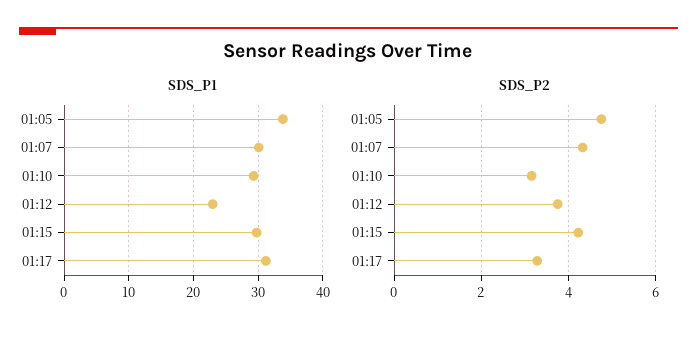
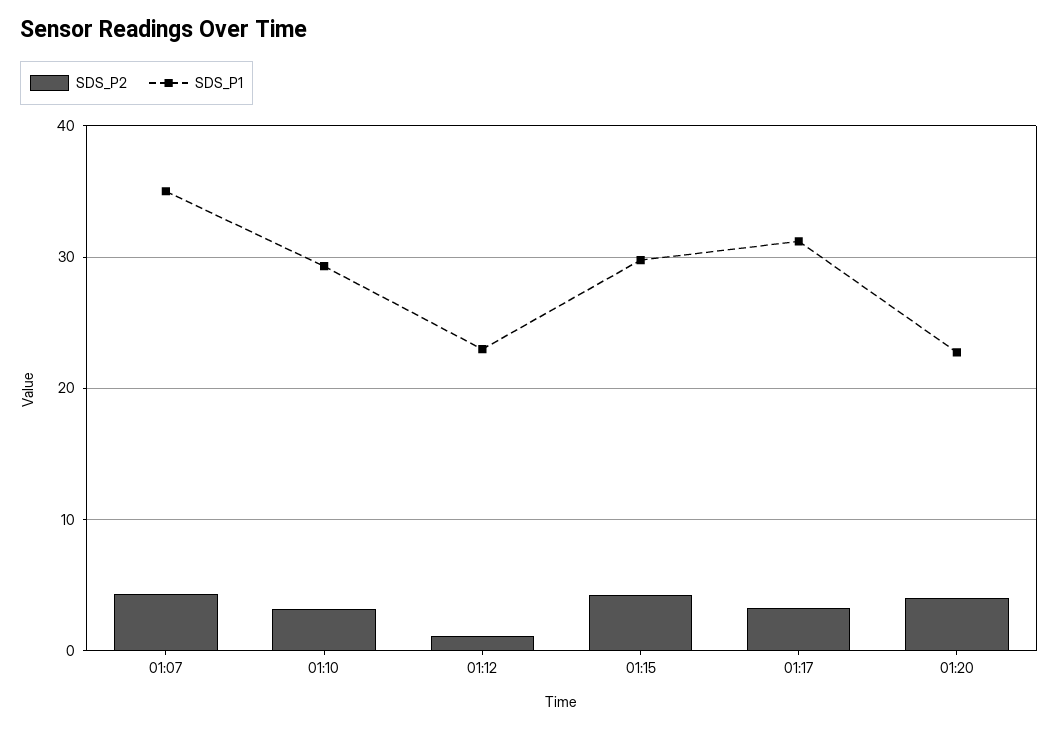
SDS_P1, 01:05: 34 -> none
SDS_P1, 01:07: 30 -> 35
SDS_P2, 01:05: 4.8 -> none
SDS_P2, 01:12: 3.8 -> 1
SDS_P2, 01:20: none -> 4
SDS_P1, 01:20: none -> 23

